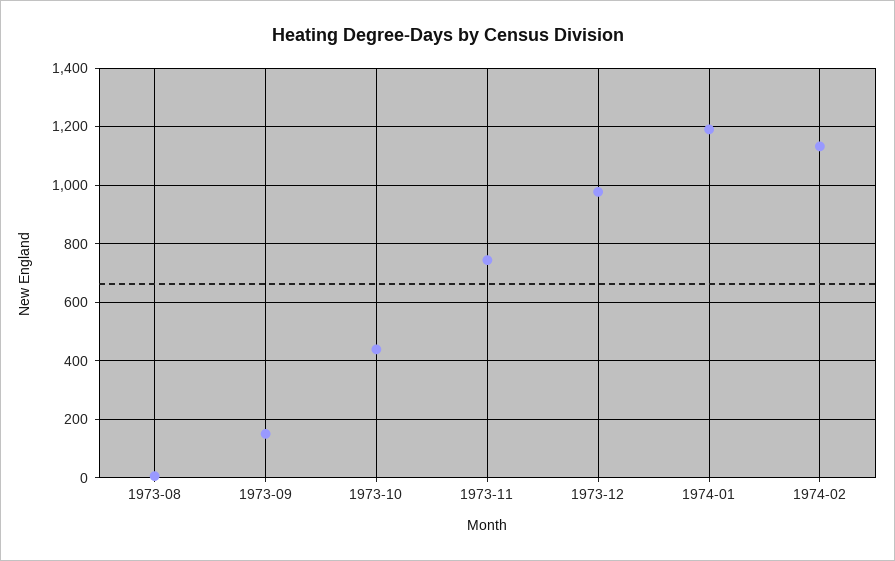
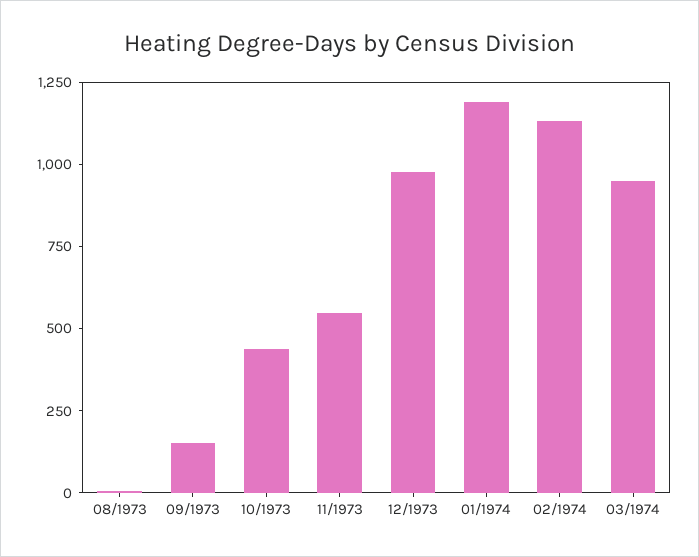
1973-11: 750 -> 550
03/1974: none -> 950

